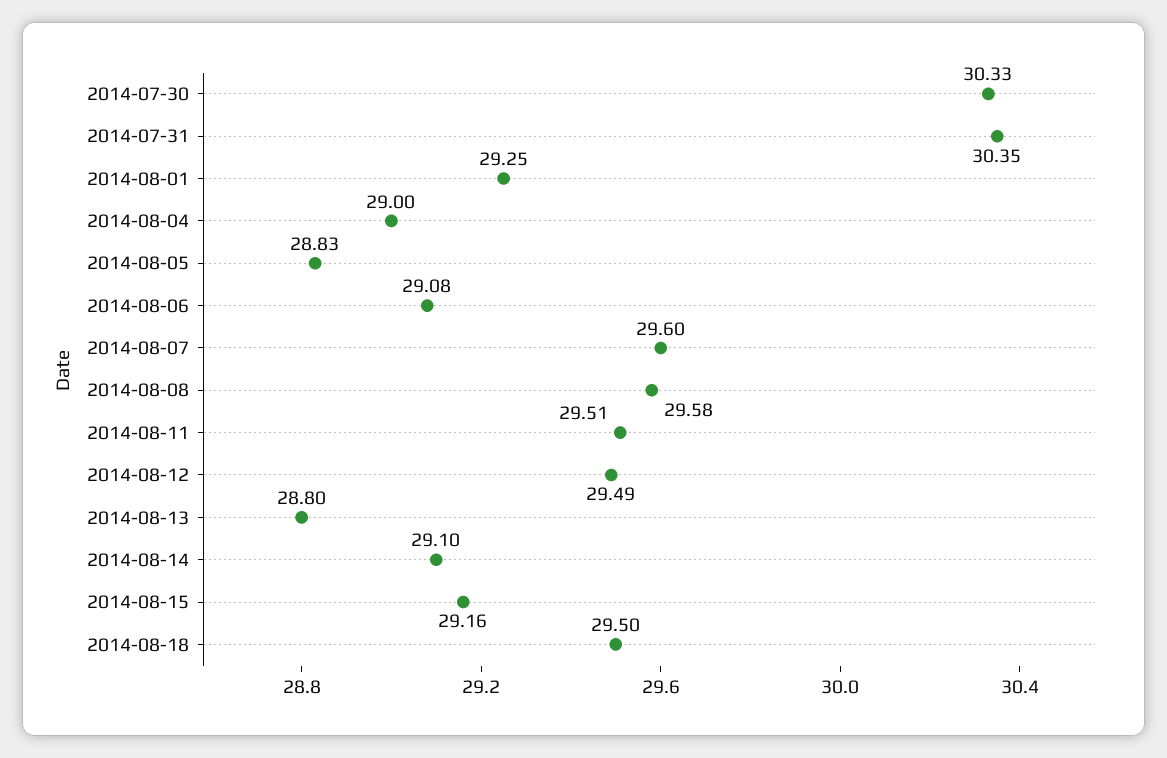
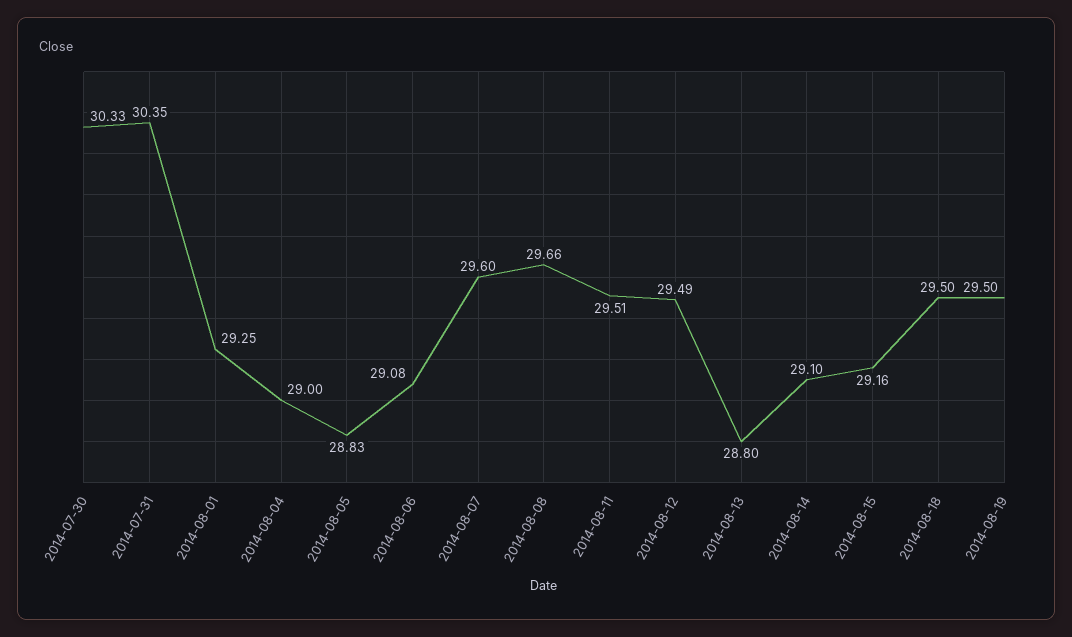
2014-08-08: 29.58 -> 29.66
2014-08-19: none -> 29.5

